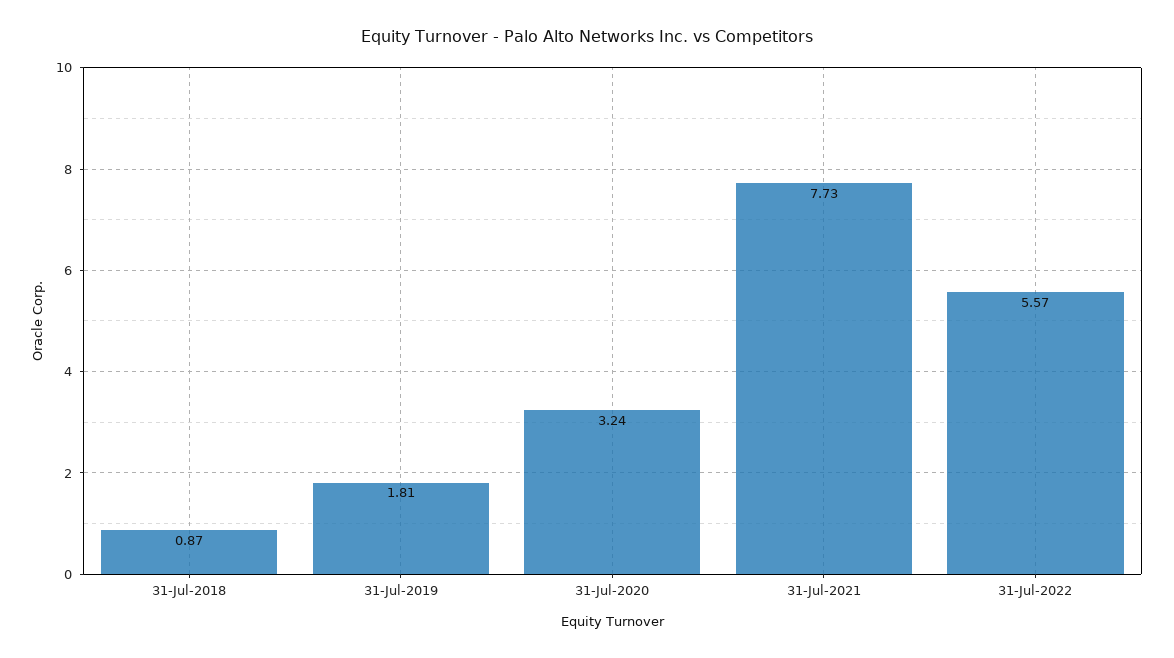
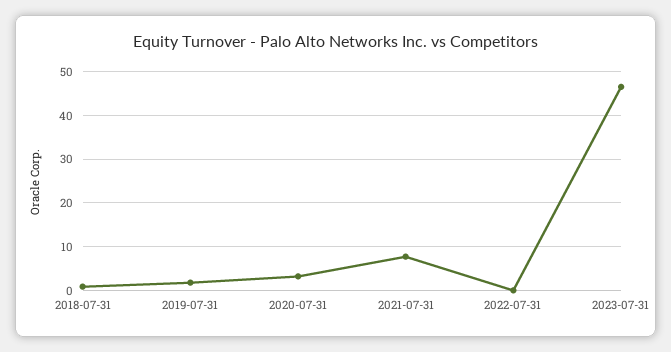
31-Jul-2022: 5.57 -> 0
2023-07-31: none -> 46

